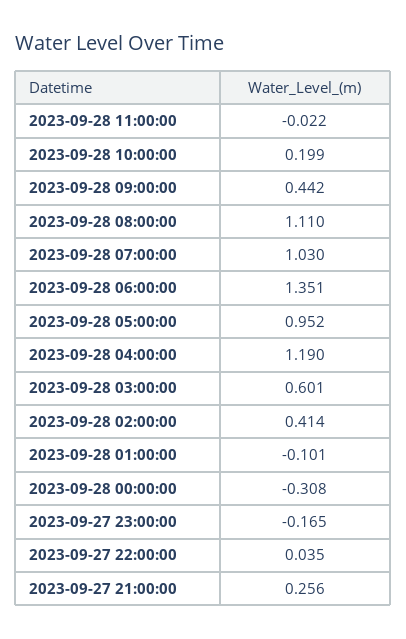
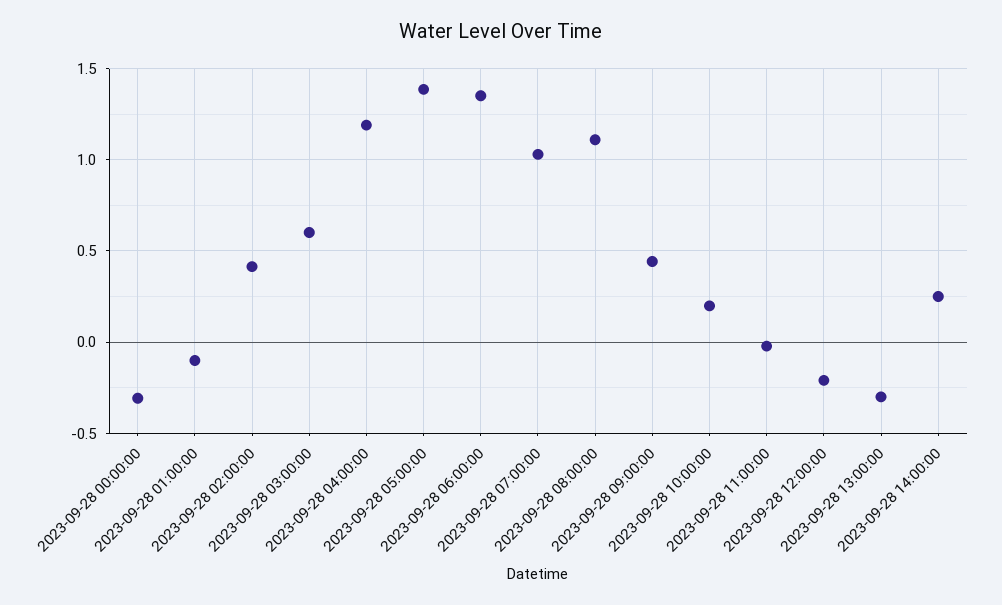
2023-09-28 05:00:00: 0.952 -> 1.4
2023-09-27 23:00:00: -0.165 -> none
2023-09-27 22:00:00: 0.035 -> none
2023-09-27 21:00:00: 0.256 -> none
2023-09-28 12:00:00: none -> -0.2
2023-09-28 13:00:00: none -> -0.3
2023-09-28 14:00:00: none -> 0.25

